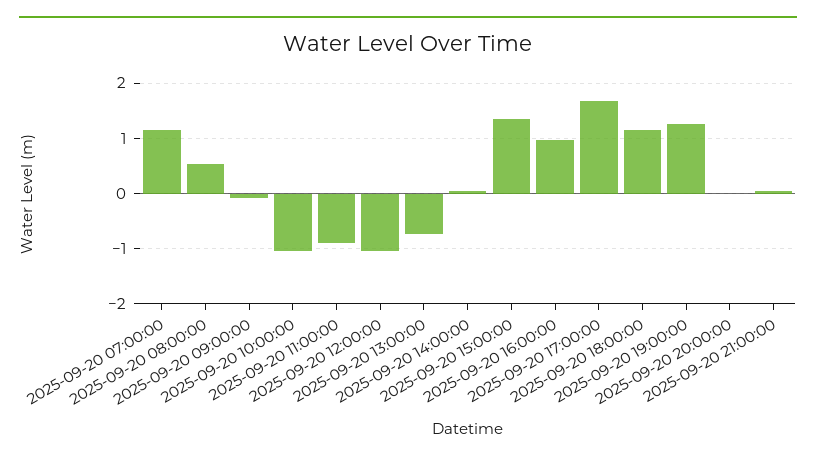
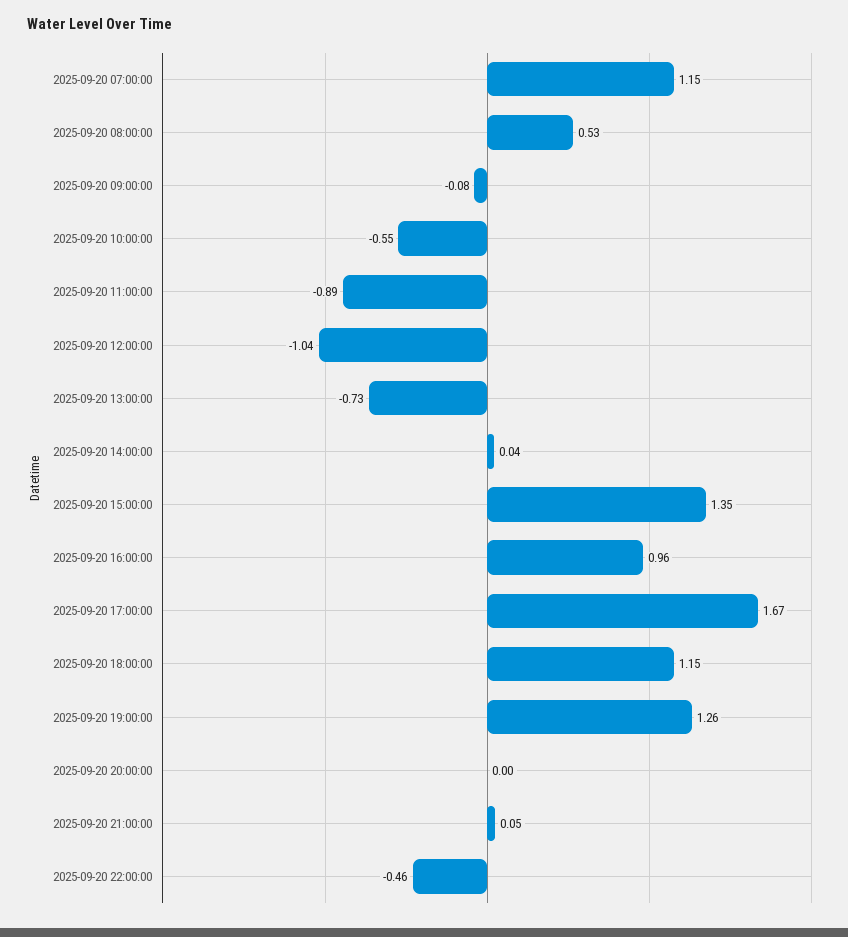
2025-09-20 10:00:00: -1 -> -0.55
2025-09-20 22:00:00: none -> -0.46

